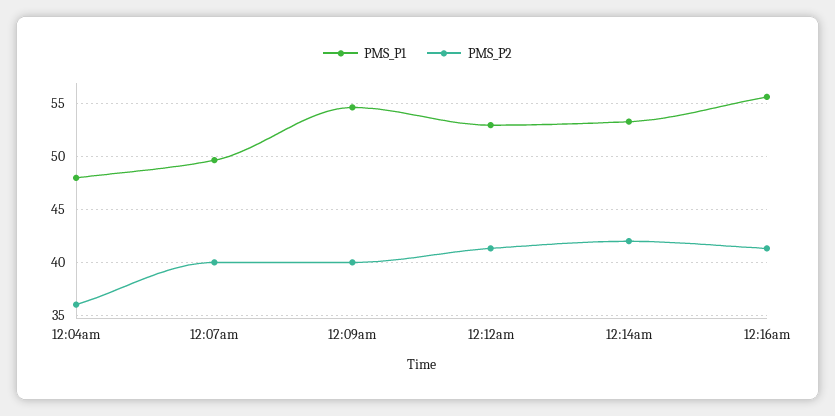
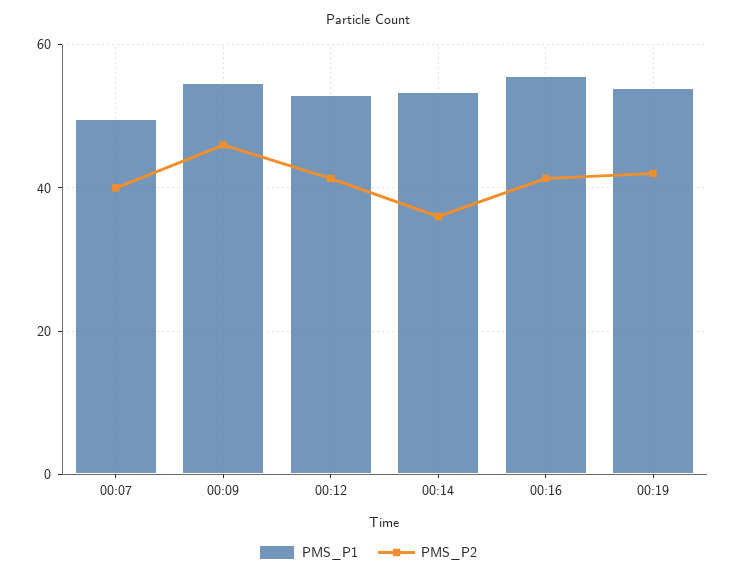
PMS_P1, 12:04am: 48 -> none
PMS_P2, 12:04am: 36 -> none
PMS_P2, 12:09am: 40 -> 46
PMS_P2, 12:14am: 42 -> 36
PMS_P1, 00:19: none -> 54
PMS_P2, 00:19: none -> 42

